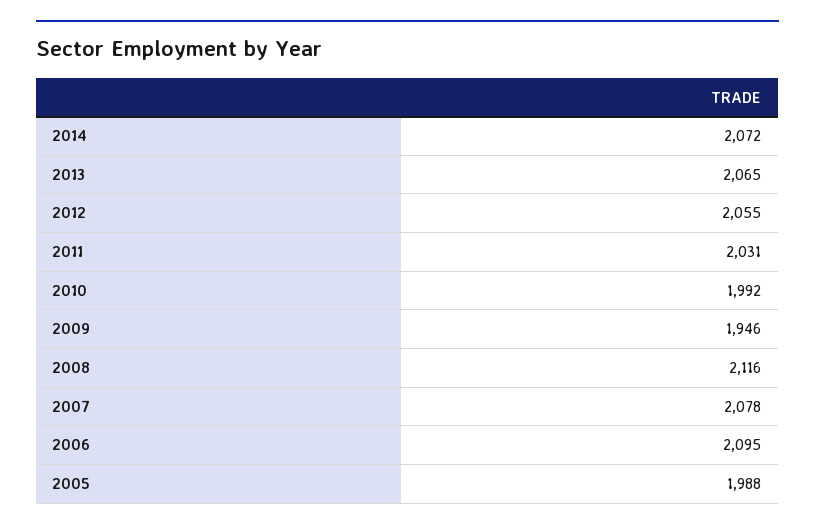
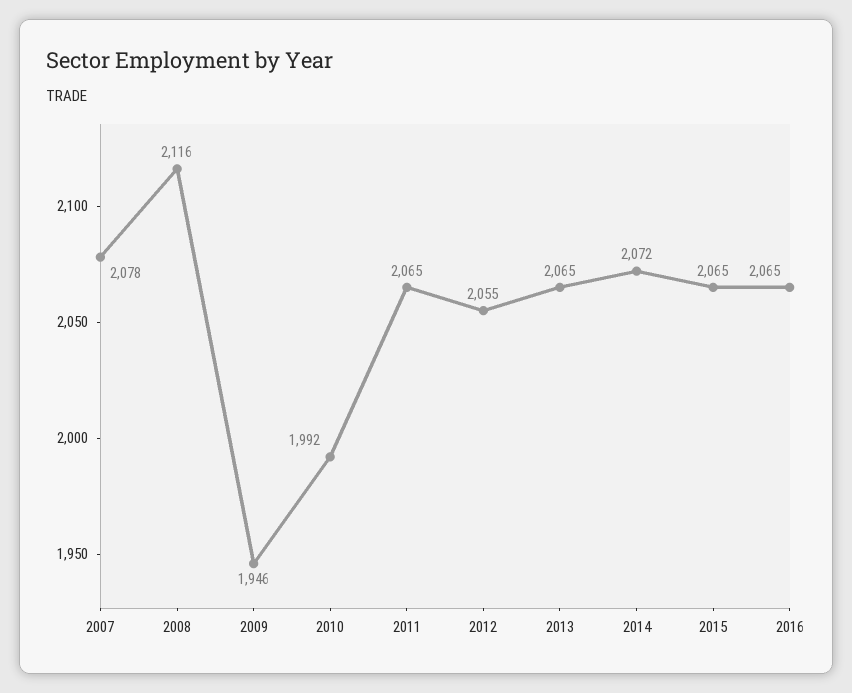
2011: 2031 -> 2065
2006: 2095 -> none
2005: 1988 -> none
2015: none -> 2065
2016: none -> 2065

